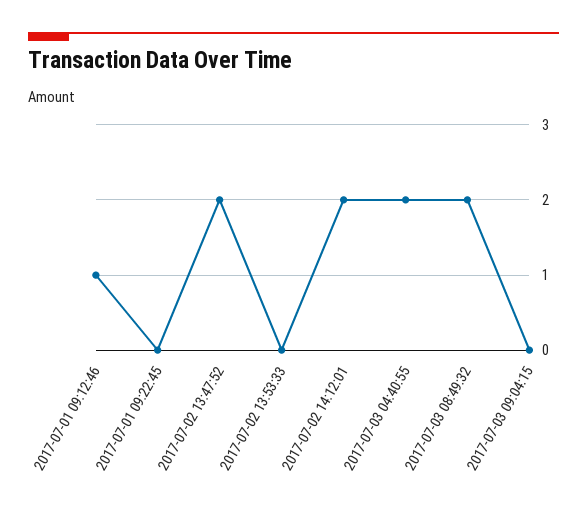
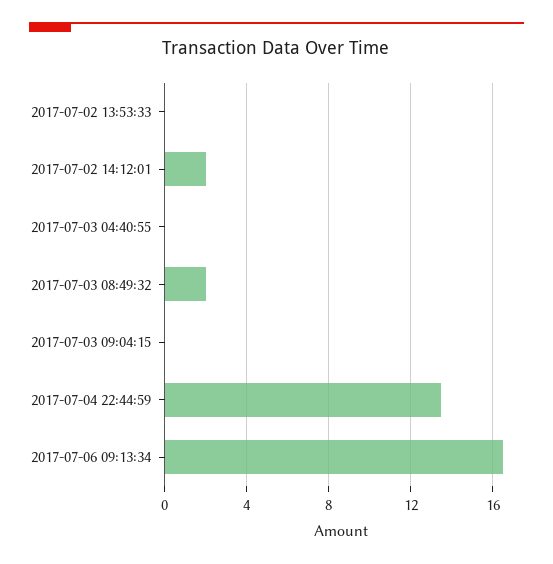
2017-07-01 09:12:46: 1 -> none
2017-07-01 09:22:45: 0 -> none
2017-07-02 13:47:52: 2 -> none
2017-07-03 04:40:55: 2 -> 0
2017-07-04 22:44:59: none -> 13.5
2017-07-06 09:13:34: none -> 16.5

